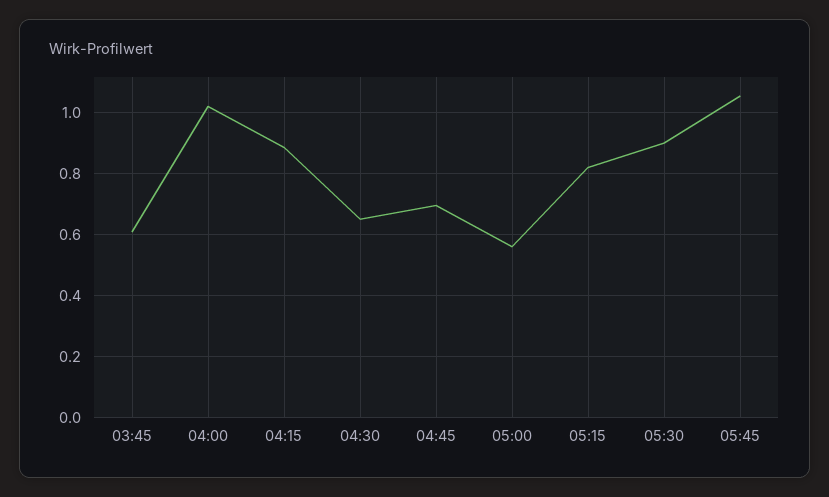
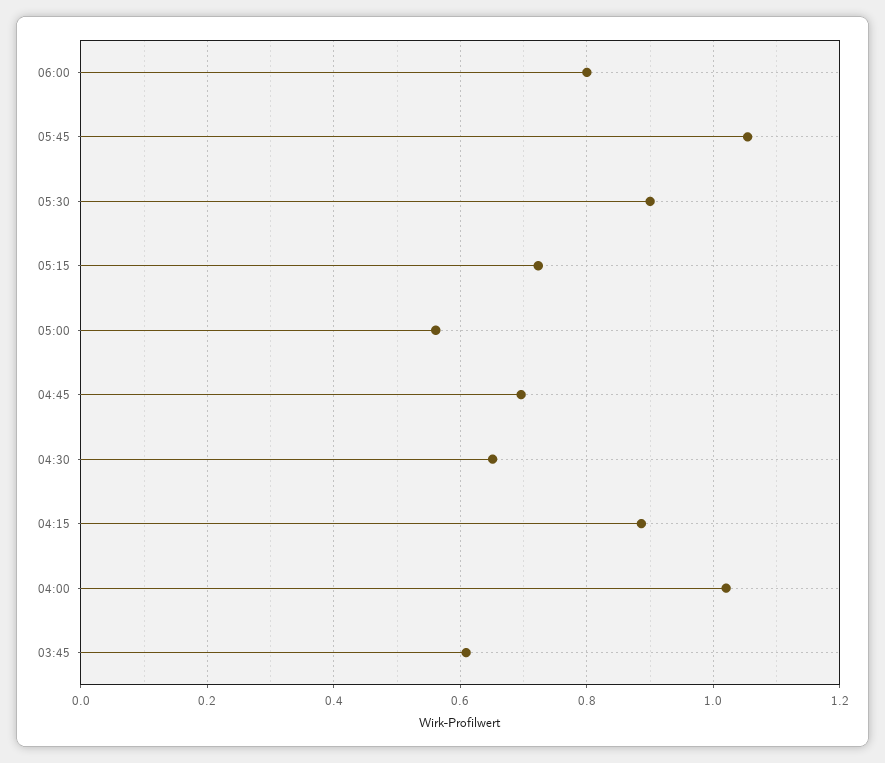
05:15: 0.82 -> 0.72
06:00: none -> 0.8

